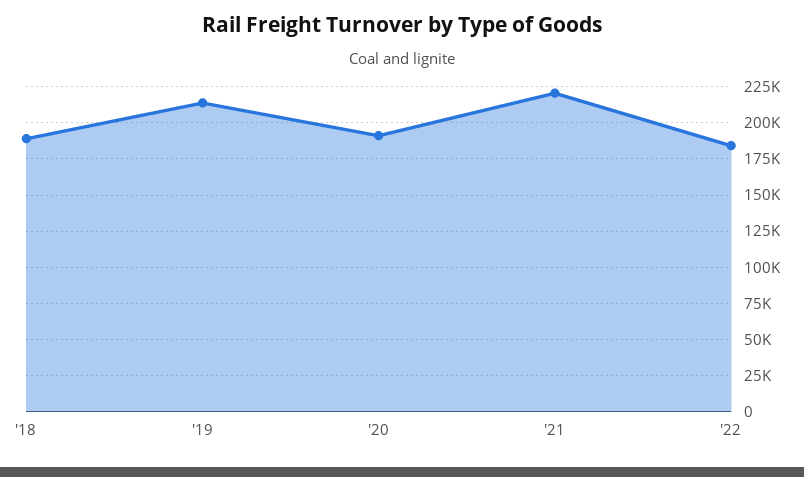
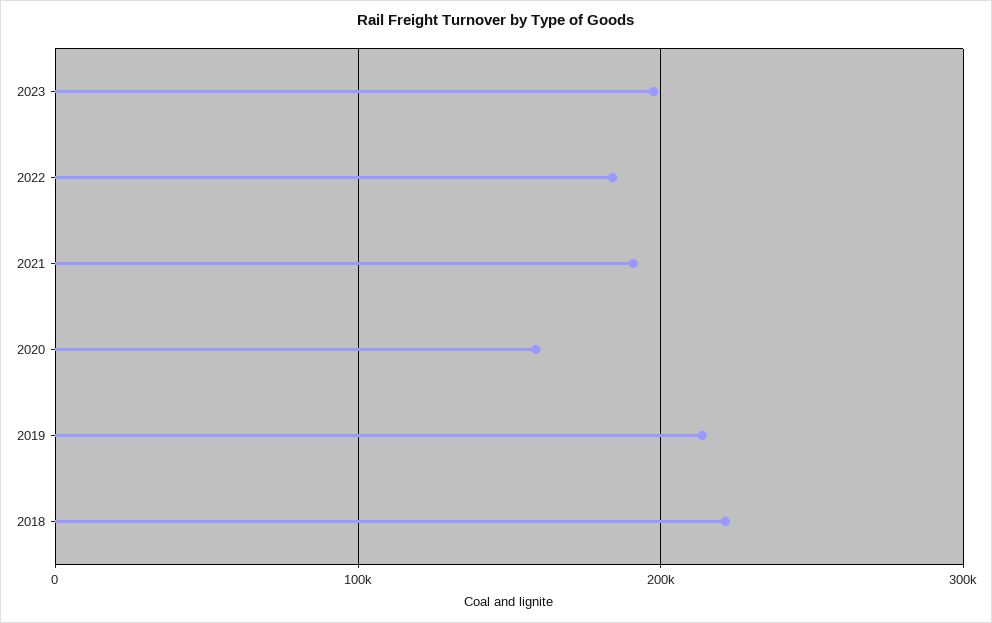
'18: 190000 -> 220000
'20: 190000 -> 160000
'21: 220000 -> 190000
2023: none -> 200000

